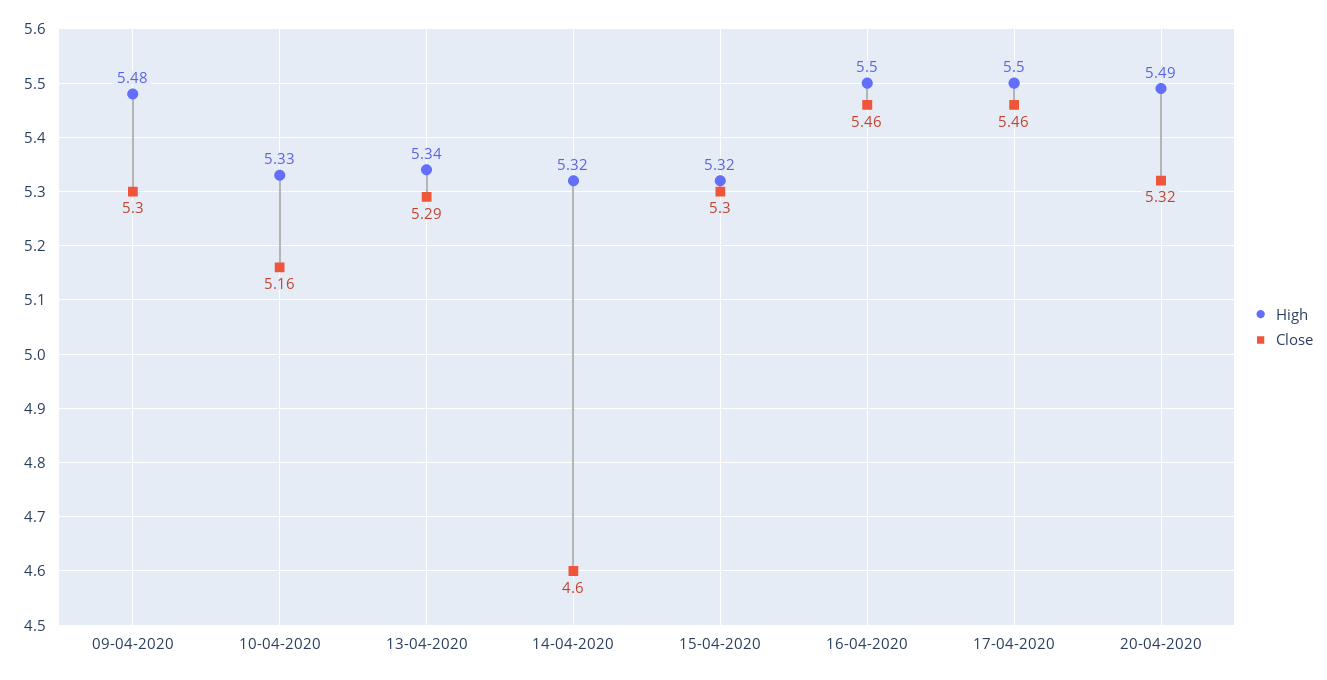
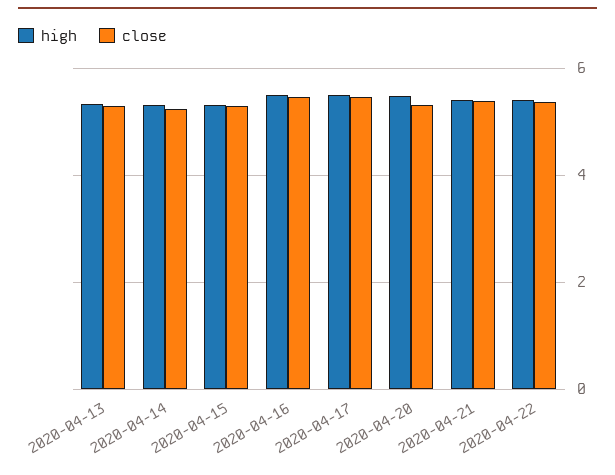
High, 09-04-2020: 5.48 -> none
Close, 09-04-2020: 5.3 -> none
High, 10-04-2020: 5.33 -> none
Close, 10-04-2020: 5.16 -> none
Close, 14-04-2020: 4.6 -> 5.2
High, 2020-04-21: none -> 5.4
Close, 2020-04-21: none -> 5.4
High, 2020-04-22: none -> 5.4
Close, 2020-04-22: none -> 5.4

